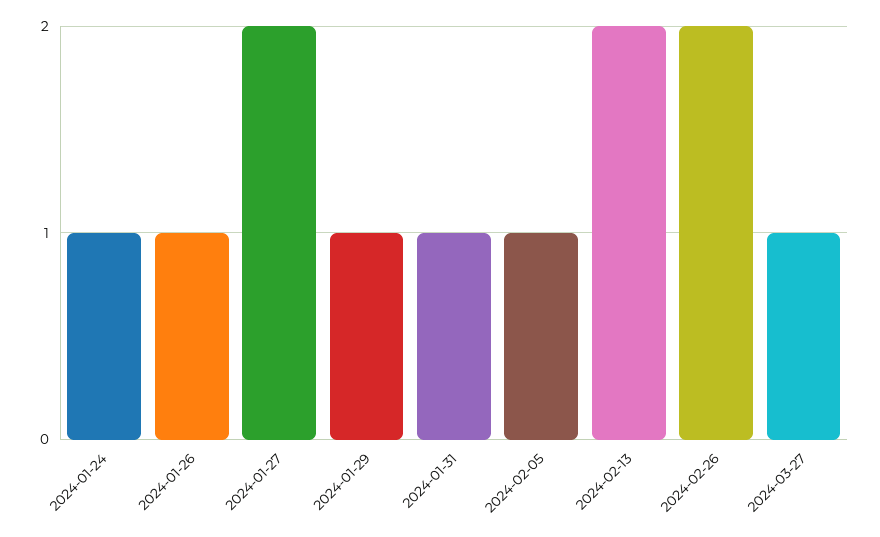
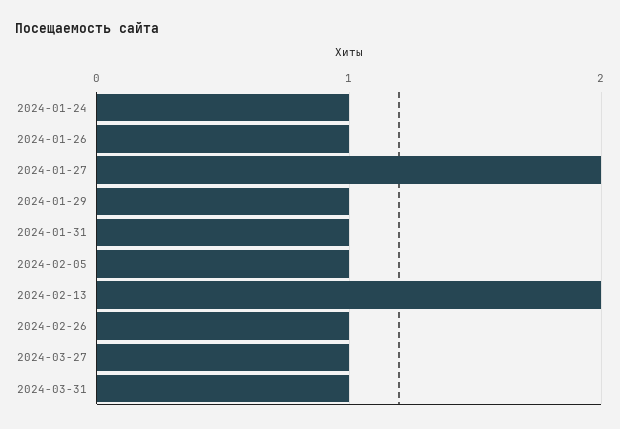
2024-02-26: 2 -> 1
2024-03-31: none -> 1

